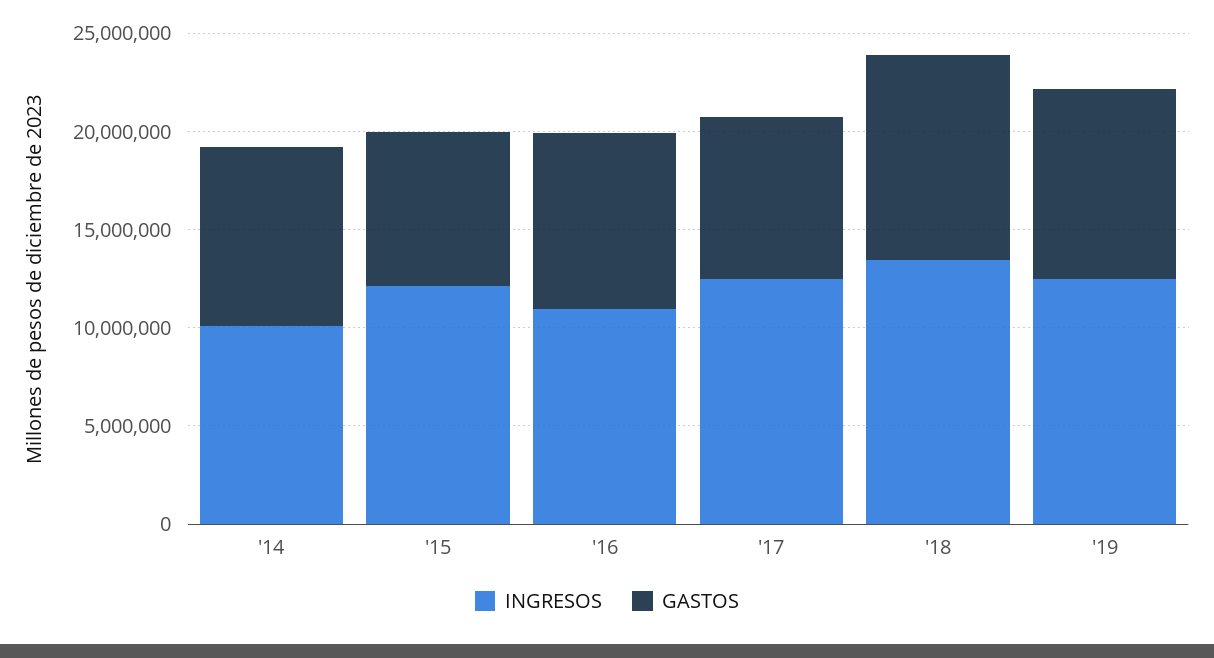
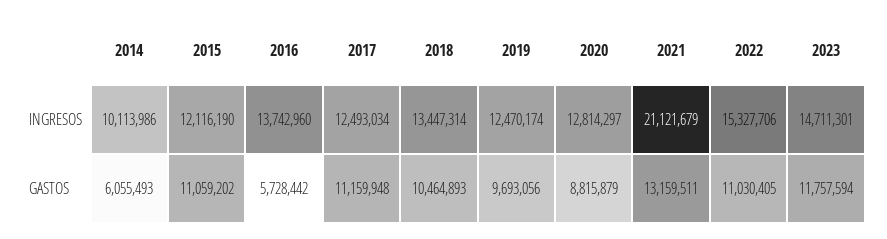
GASTOS, '14: 9000000 -> 6055493
GASTOS, '15: 8000000 -> 11059202
INGRESOS, '16: 11000000 -> 13742960
GASTOS, '16: 9000000 -> 5728442
GASTOS, '17: 8000000 -> 11159948
INGRESOS, 2020: none -> 12814297
INGRESOS, 2021: none -> 21121679
INGRESOS, 2022: none -> 15327706
INGRESOS, 2023: none -> 14711301
GASTOS, 2020: none -> 8815879
GASTOS, 2021: none -> 13159511
GASTOS, 2022: none -> 11030405
GASTOS, 2023: none -> 11757594

